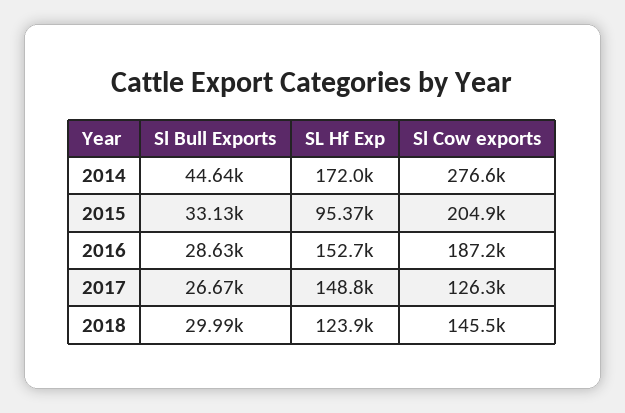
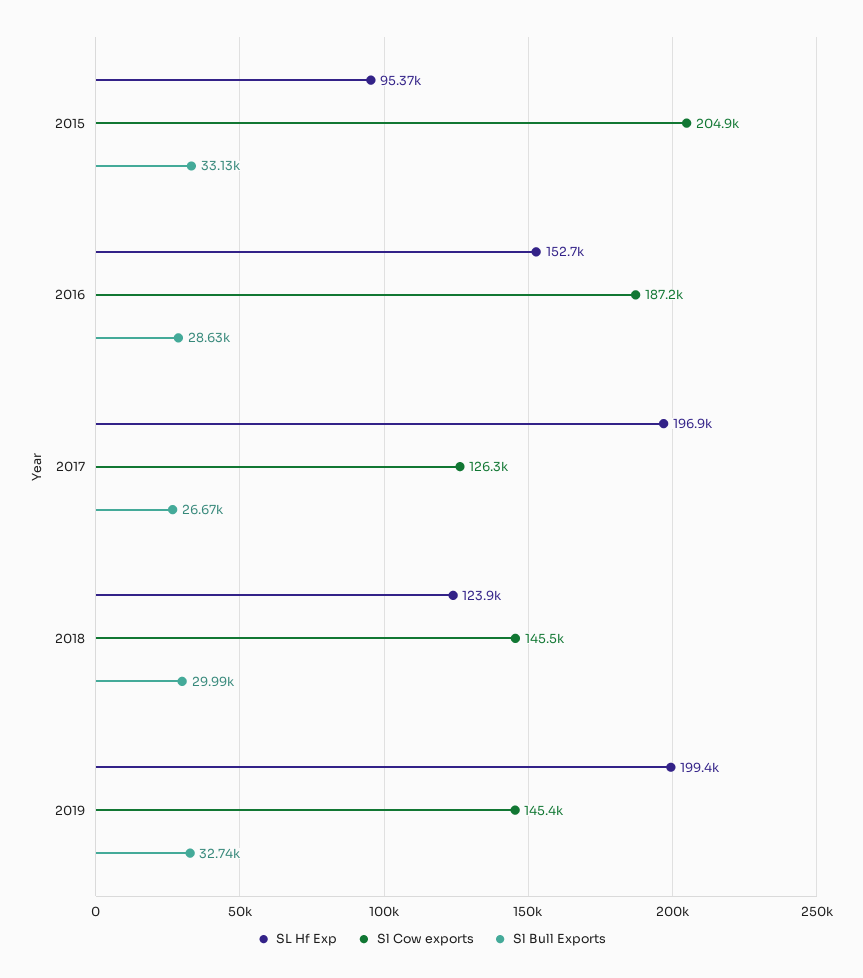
Sl Bull Exports, 2014: 44640 -> none
SL Hf Exp, 2014: 172000 -> none
Sl Cow exports, 2014: 276600 -> none
SL Hf Exp, 2017: 148800 -> 196900
SL Hf Exp, 2019: none -> 199400
Sl Cow exports, 2019: none -> 145400
Sl Bull Exports, 2019: none -> 32740

